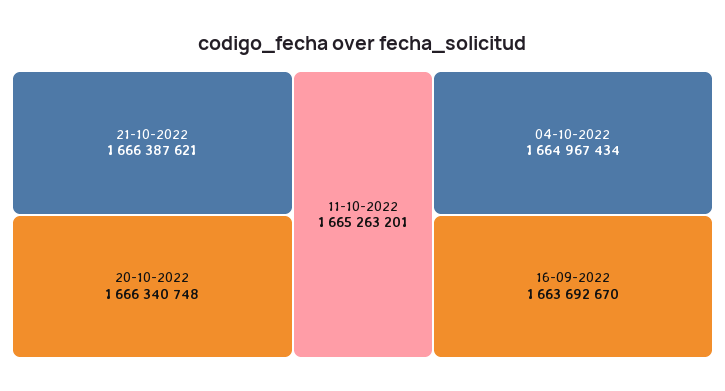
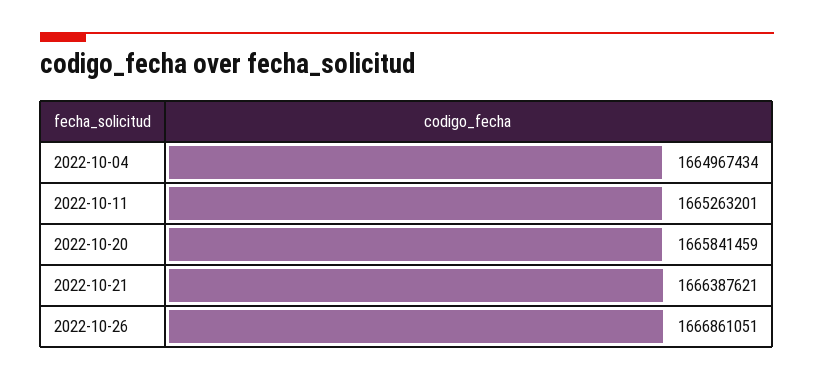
20-10-2022: 1666340748 -> 1665841459
16-09-2022: 1663692670 -> none
2022-10-26: none -> 1666861051

